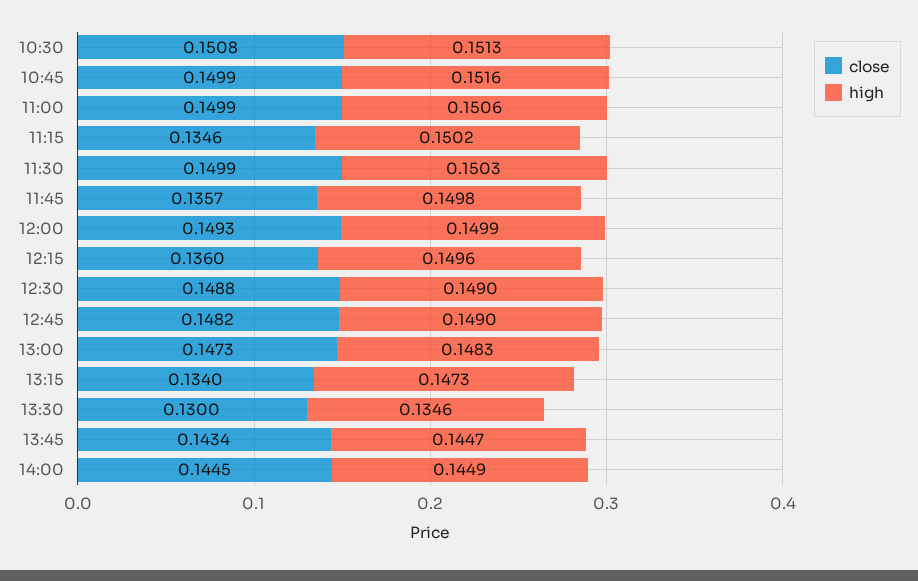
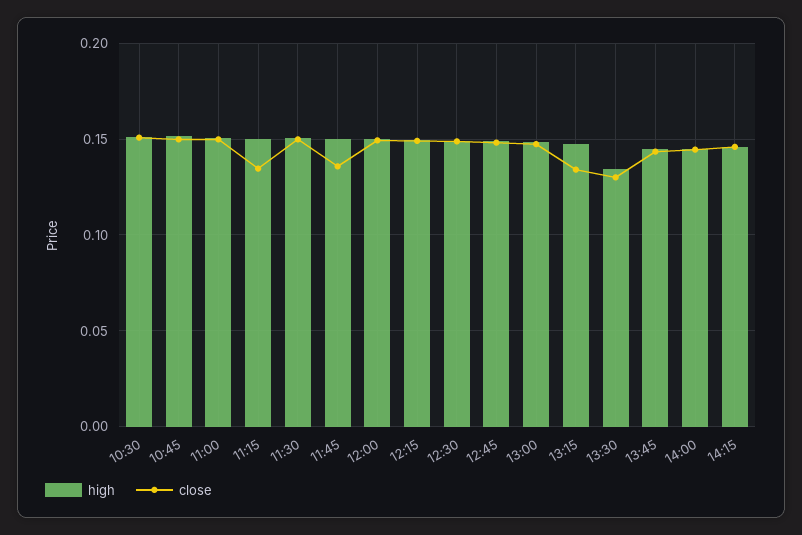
close, 12:15: 0.136 -> 0.15
high, 14:15: none -> 0.145
close, 14:15: none -> 0.145

